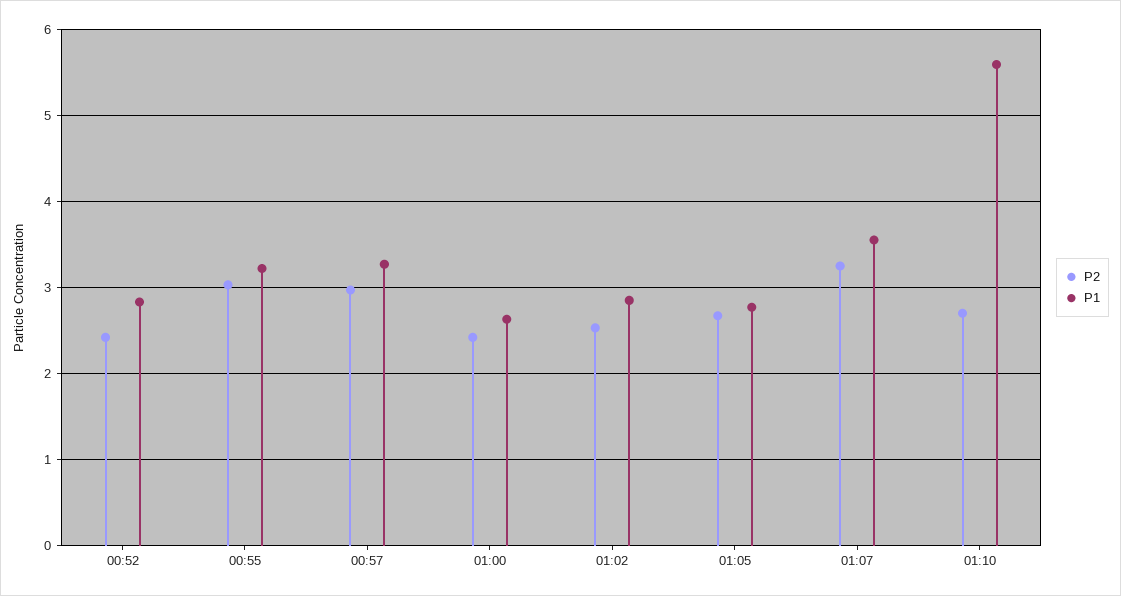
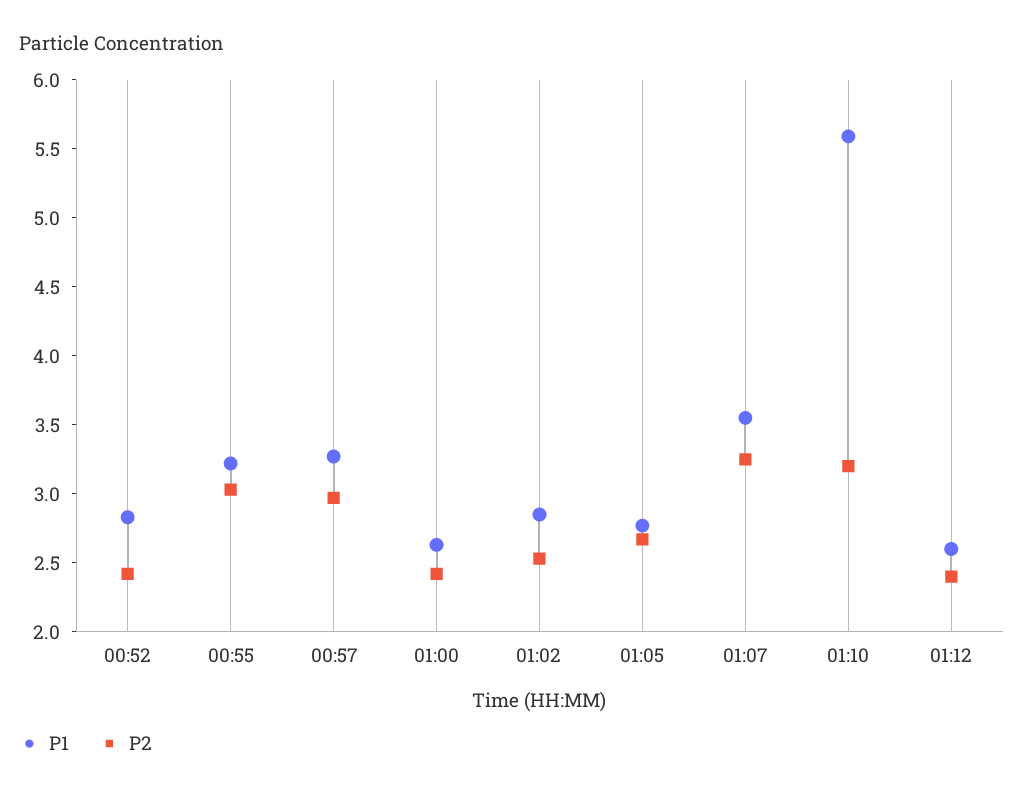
P2, 01:10: 2.7 -> 3.2
P1, 01:12: none -> 2.6
P2, 01:12: none -> 2.4

